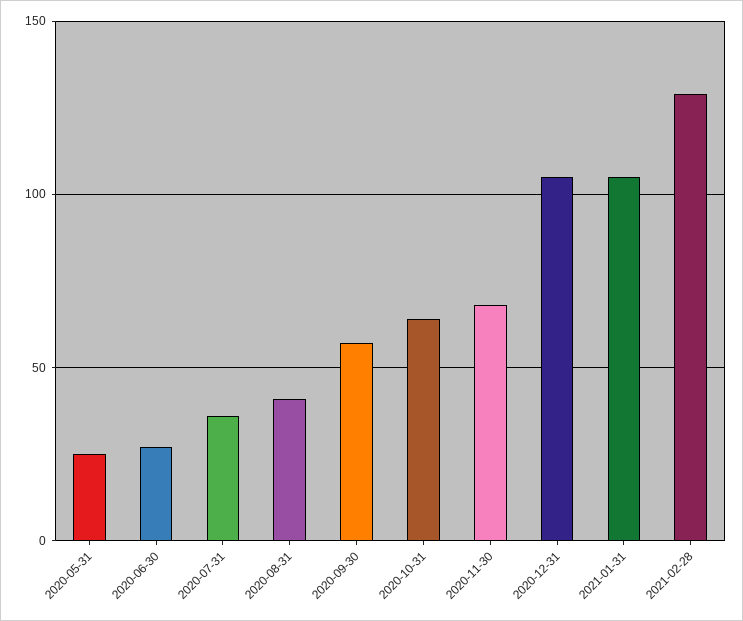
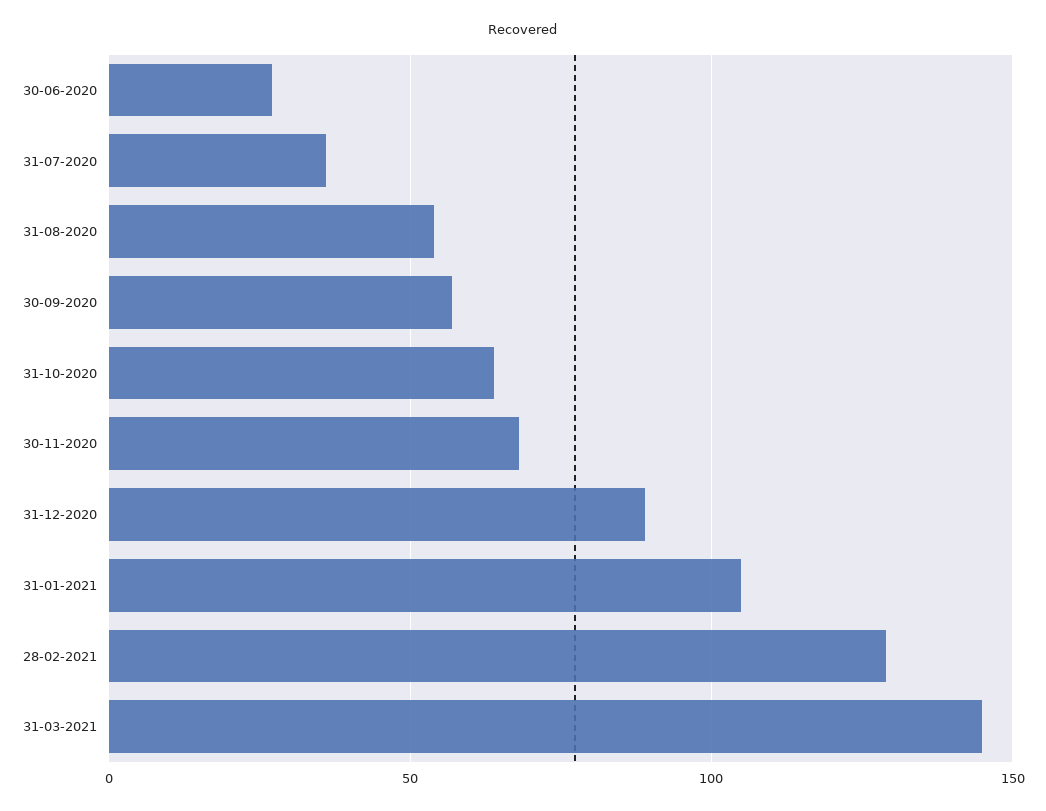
2020-05-31: 25 -> none
2020-08-31: 40 -> 55
2020-12-31: 105 -> 90
31-03-2021: none -> 145

